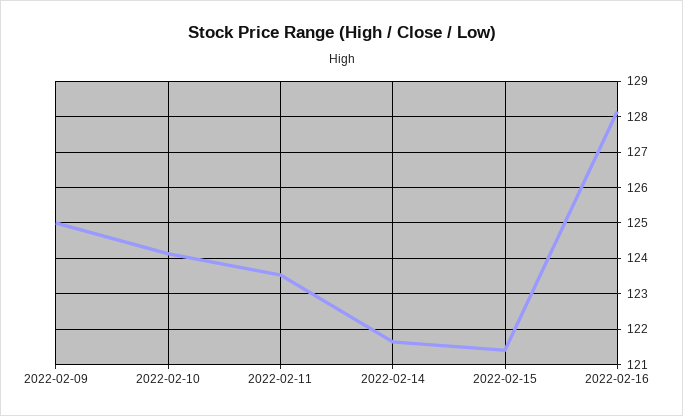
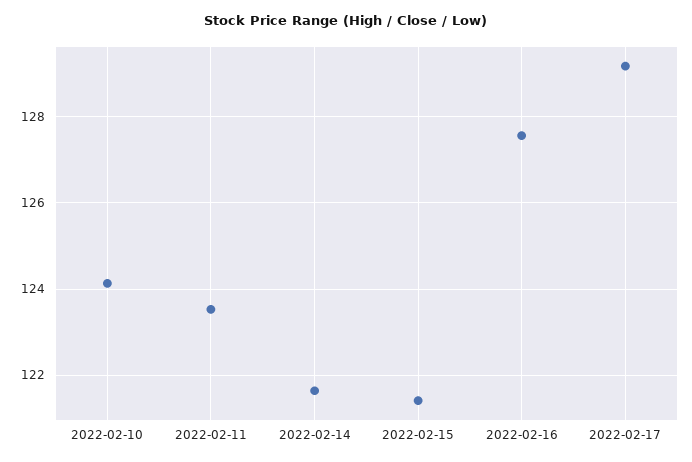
2022-02-09: 125 -> none
2022-02-16: 128.2 -> 127.6
2022-02-17: none -> 129.2

